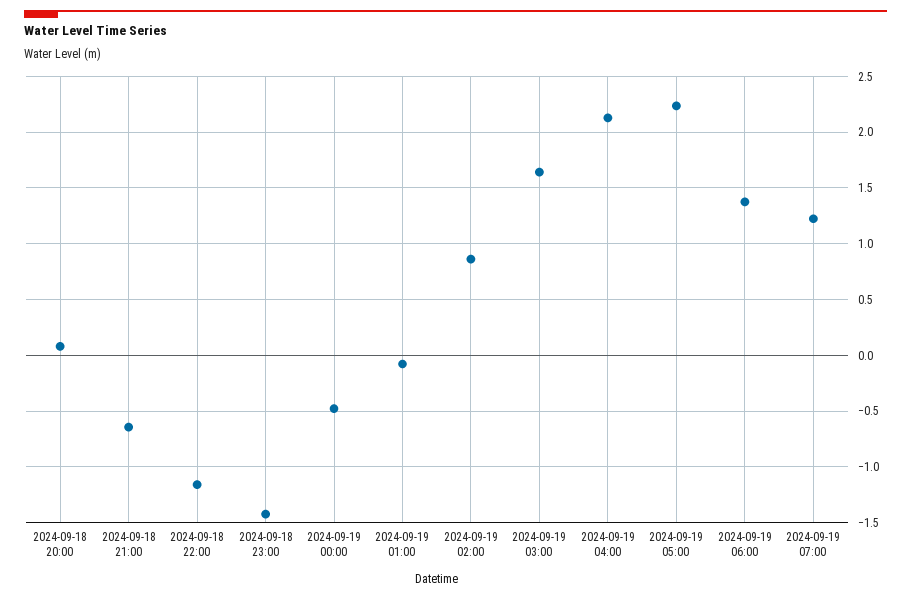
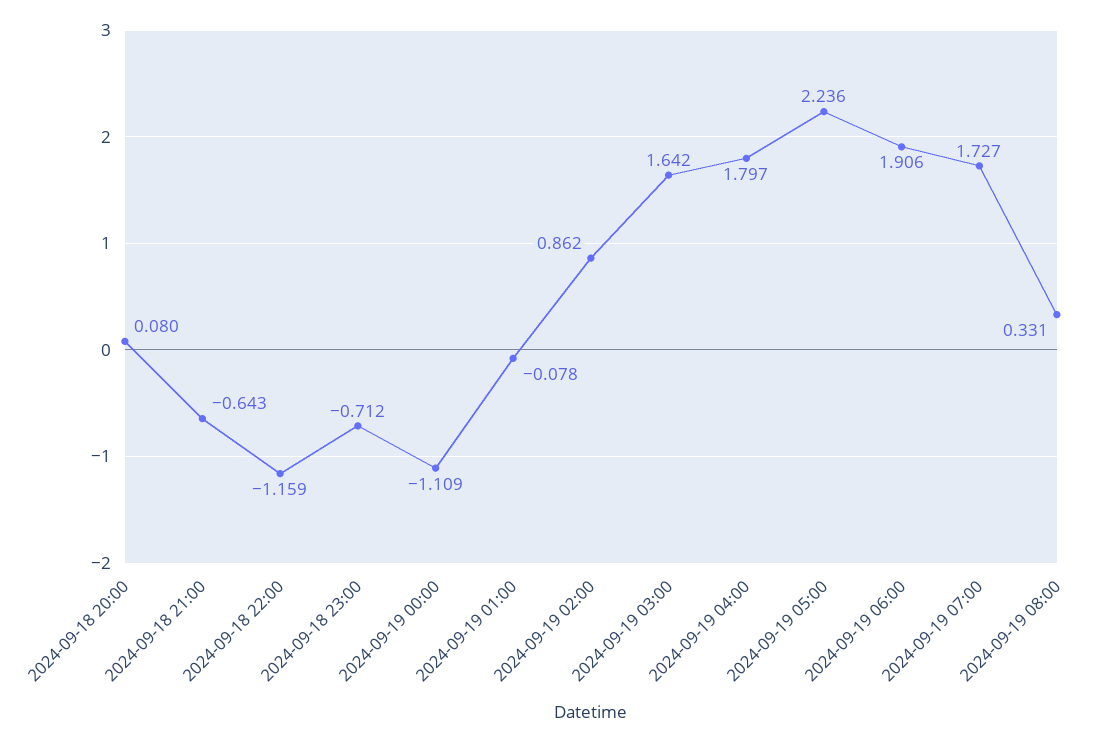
2024-09-18 23:00: -1.4 -> -0.712
2024-09-19 00:00: -0.5 -> -1.109
2024-09-19 04:00: 2.1 -> 1.797
2024-09-19 06:00: 1.4 -> 1.906
2024-09-19 07:00: 1.2 -> 1.727
2024-09-19 08:00: none -> 0.331

